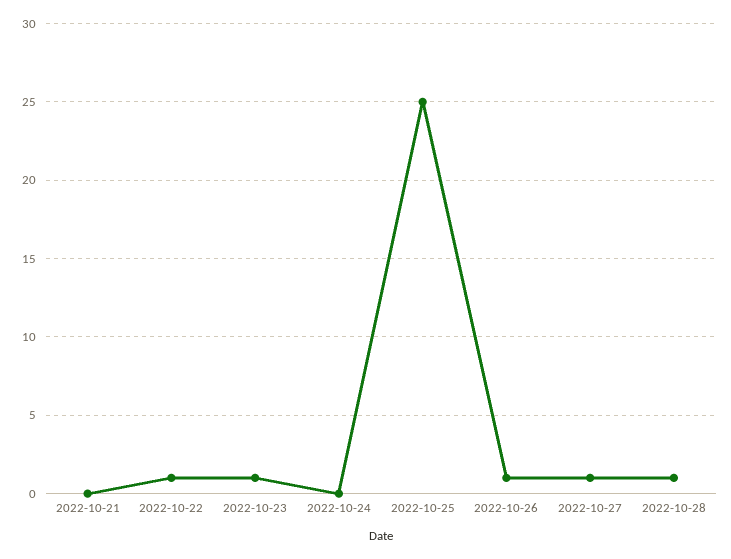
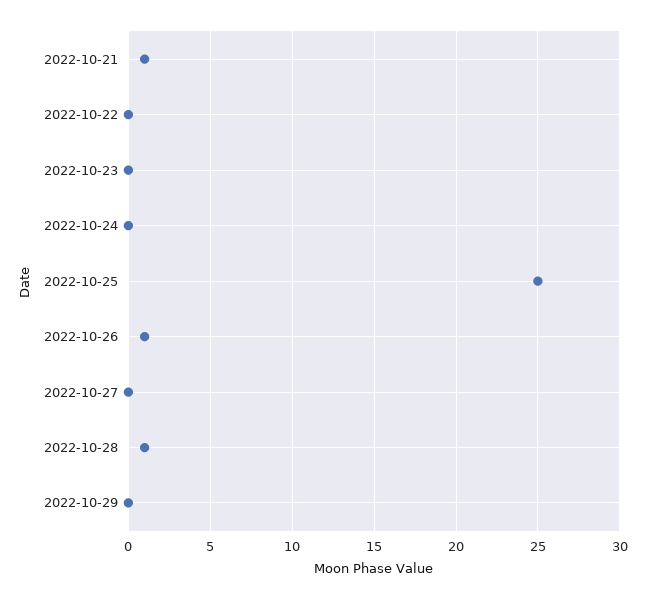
2022-10-21: 0 -> 1
2022-10-22: 1 -> 0
2022-10-23: 1 -> 0
2022-10-27: 1 -> 0
2022-10-29: none -> 0

